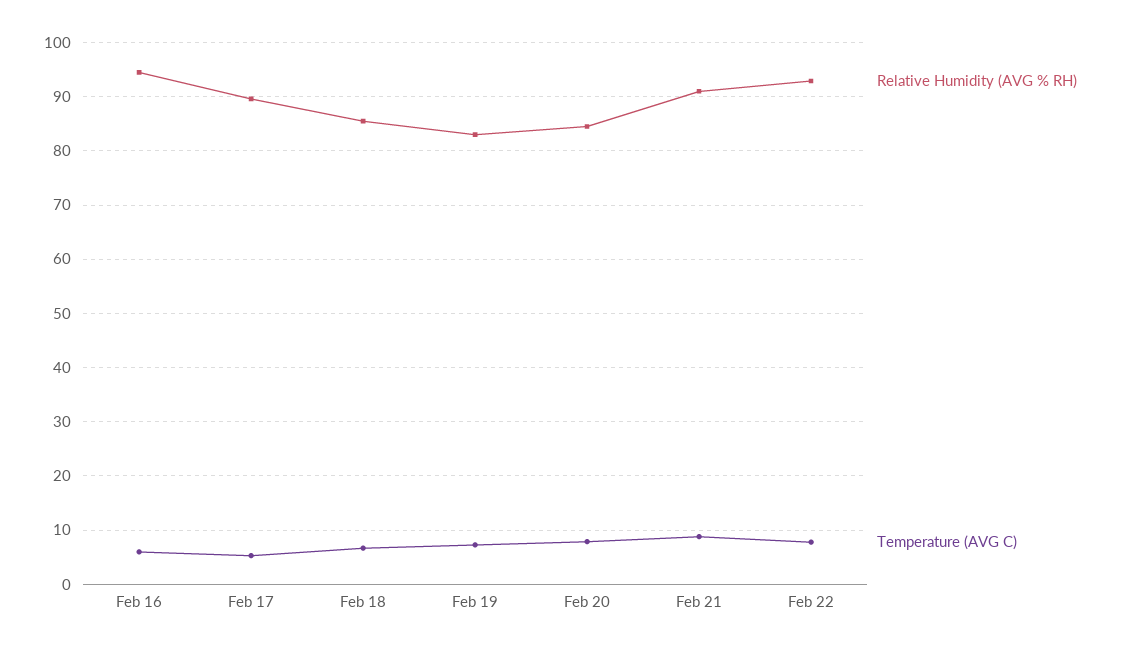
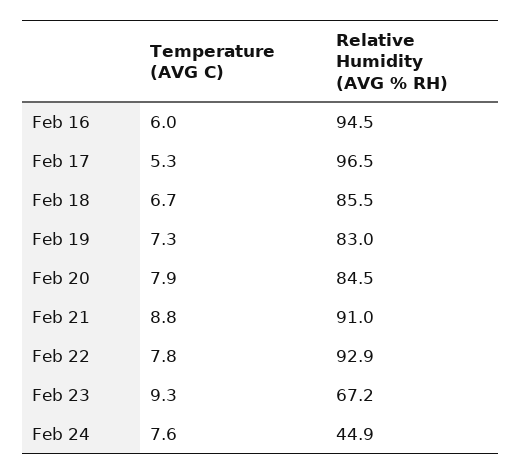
Relative Humidity (AVG % RH), Feb 17: 90 -> 96.5
Temperature (AVG C), Feb 23: none -> 9.3
Relative Humidity (AVG % RH), Feb 23: none -> 67.2
Temperature (AVG C), Feb 24: none -> 7.6
Relative Humidity (AVG % RH), Feb 24: none -> 44.9

